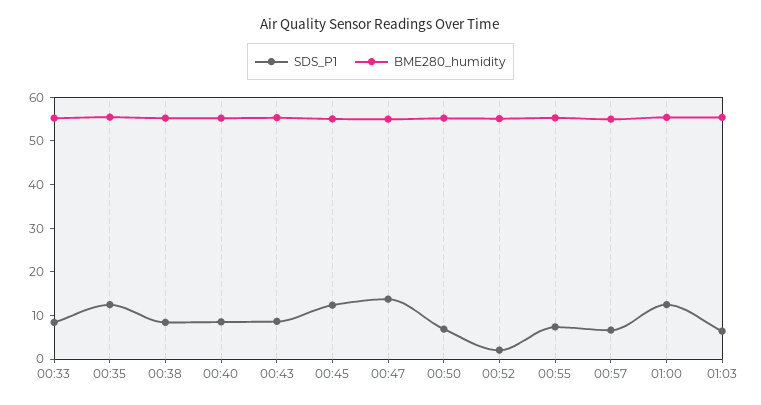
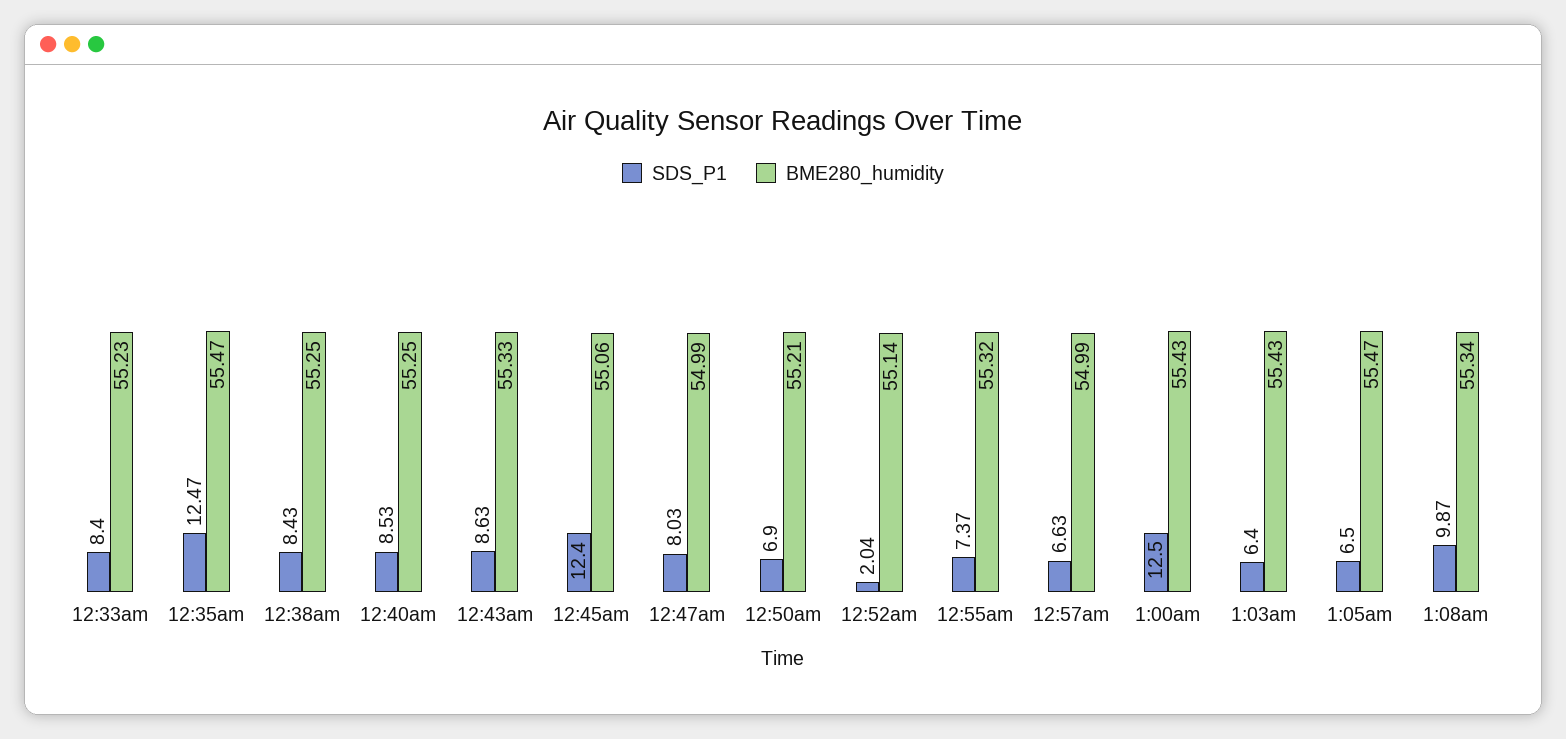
SDS_P1, 00:47: 14 -> 8.03
SDS_P1, 1:05am: none -> 6.5
BME280_humidity, 1:05am: none -> 55.47
SDS_P1, 1:08am: none -> 9.87
BME280_humidity, 1:08am: none -> 55.34

